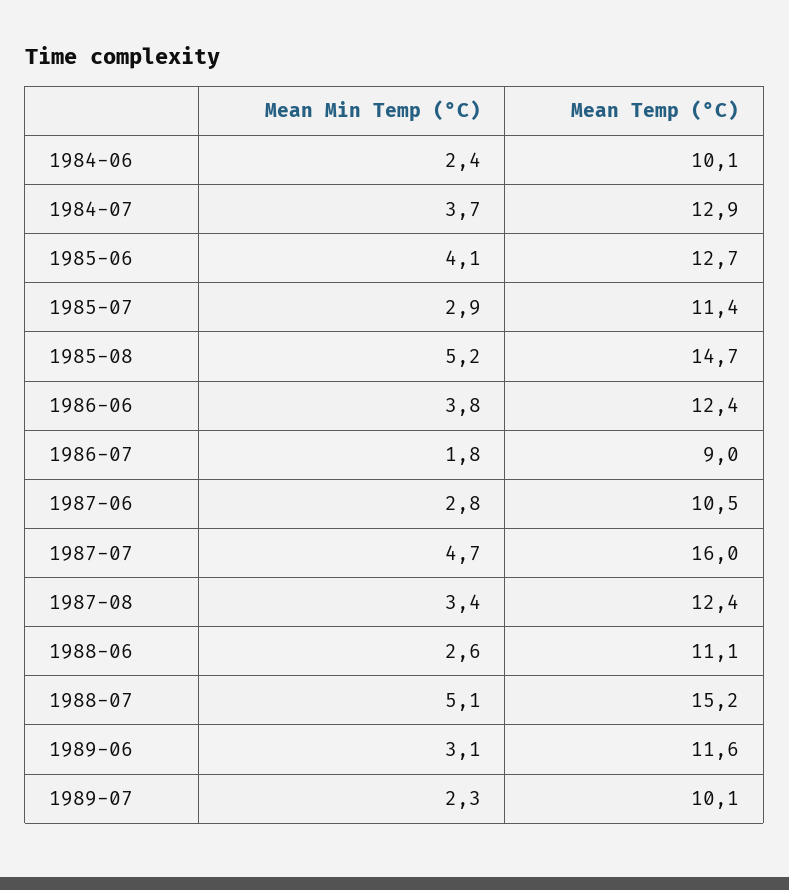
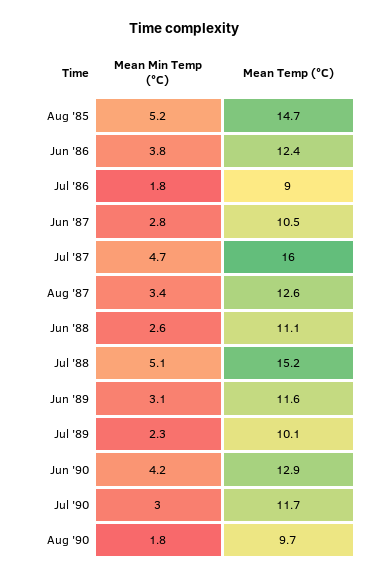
Mean Min Temp (°C), 1984-06: 2.4 -> none
Mean Temp (°C), 1984-06: 10.1 -> none
Mean Min Temp (°C), 1984-07: 3.7 -> none
Mean Temp (°C), 1984-07: 12.9 -> none
Mean Min Temp (°C), 1985-06: 4.1 -> none
Mean Temp (°C), 1985-06: 12.7 -> none
Mean Min Temp (°C), 1985-07: 2.9 -> none
Mean Temp (°C), 1985-07: 11.4 -> none
Mean Temp (°C), 1987-08: 12.4 -> 12.6
Mean Min Temp (°C), Jun '90: none -> 4.2
Mean Temp (°C), Jun '90: none -> 12.9
Mean Min Temp (°C), Jul '90: none -> 3
Mean Temp (°C), Jul '90: none -> 11.7
Mean Min Temp (°C), Aug '90: none -> 1.8
Mean Temp (°C), Aug '90: none -> 9.7

